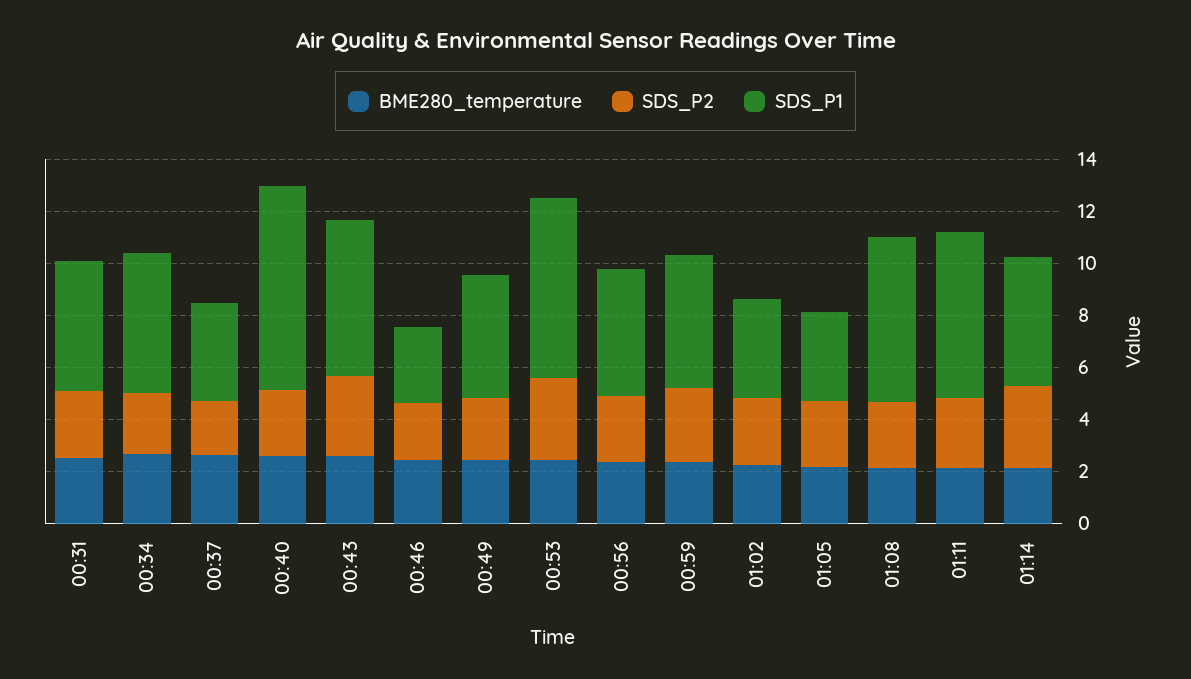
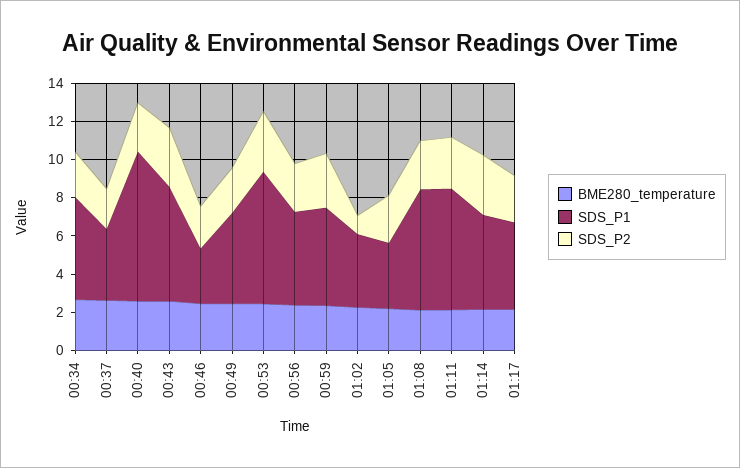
BME280_temperature, 00:31: 2.5 -> none
SDS_P2, 00:31: 2.5 -> none
SDS_P1, 00:31: 5 -> none
SDS_P2, 01:02: 2.5 -> 1
BME280_temperature, 01:17: none -> 2
SDS_P1, 01:17: none -> 4.5
SDS_P2, 01:17: none -> 2.5

